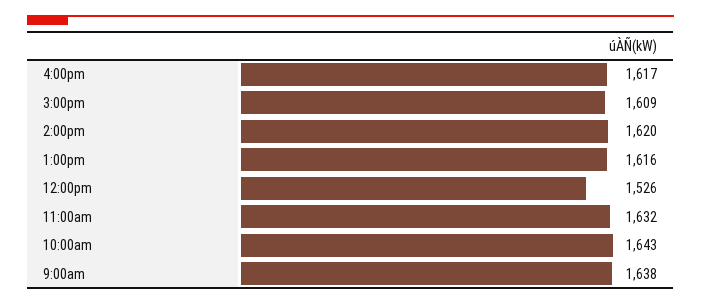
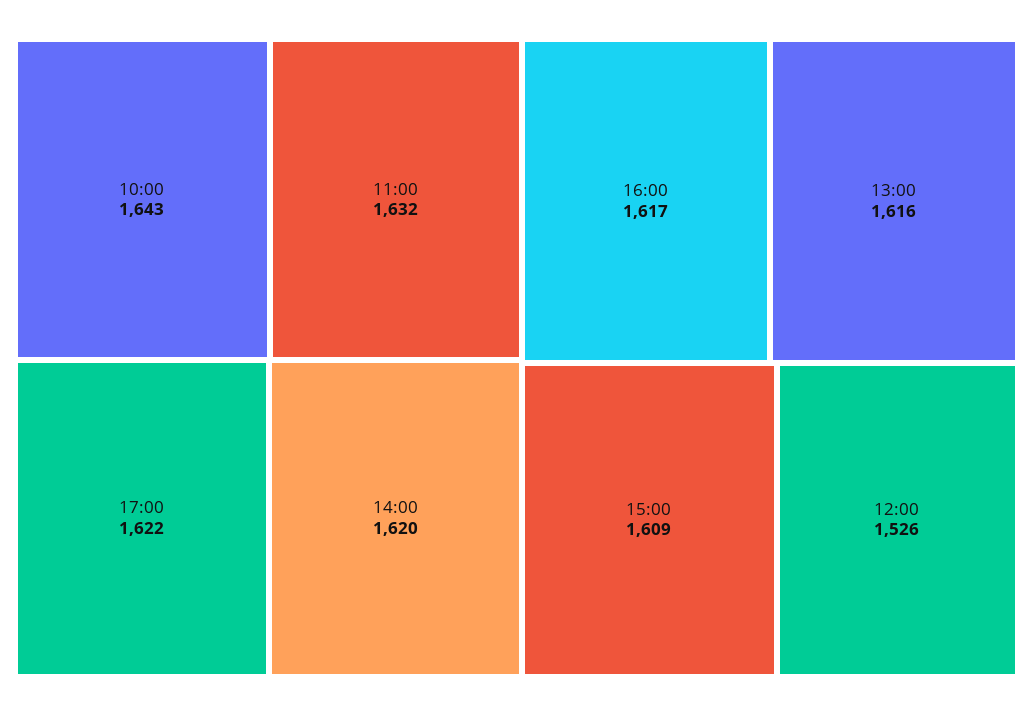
9:00am: 1638 -> none
17:00: none -> 1622

